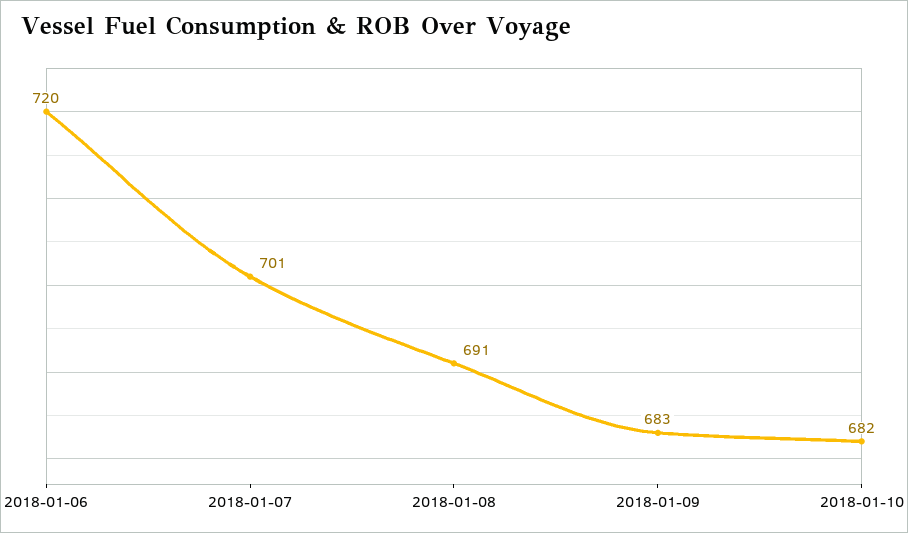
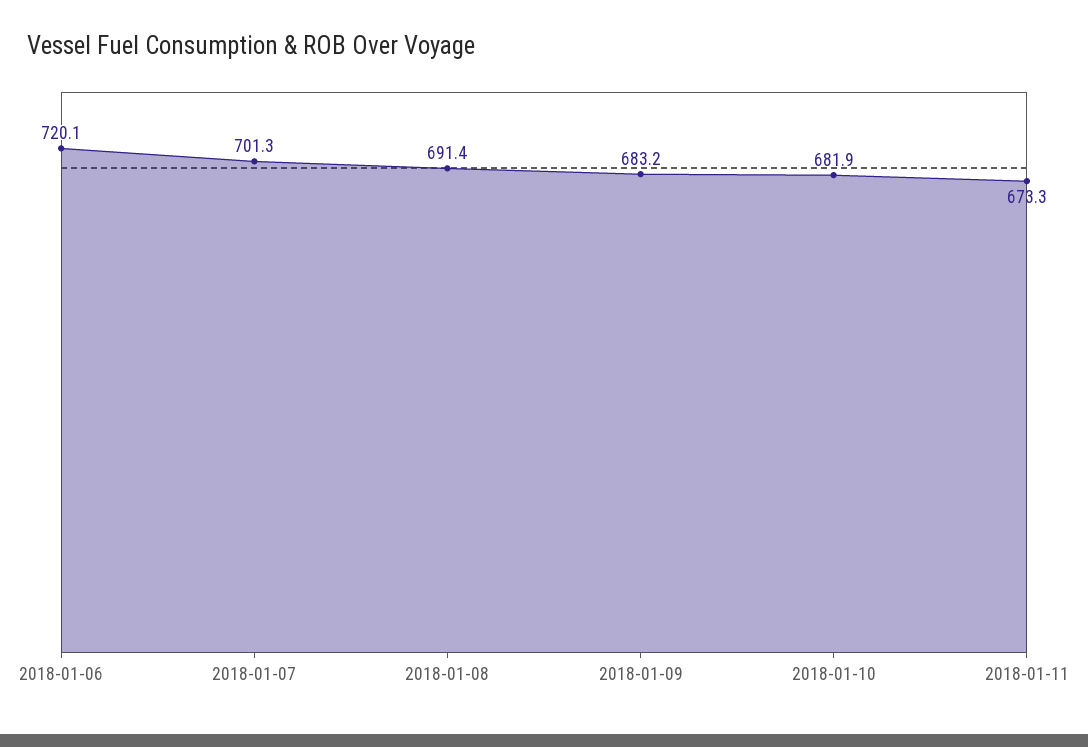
2018-01-11: none -> 673.3

